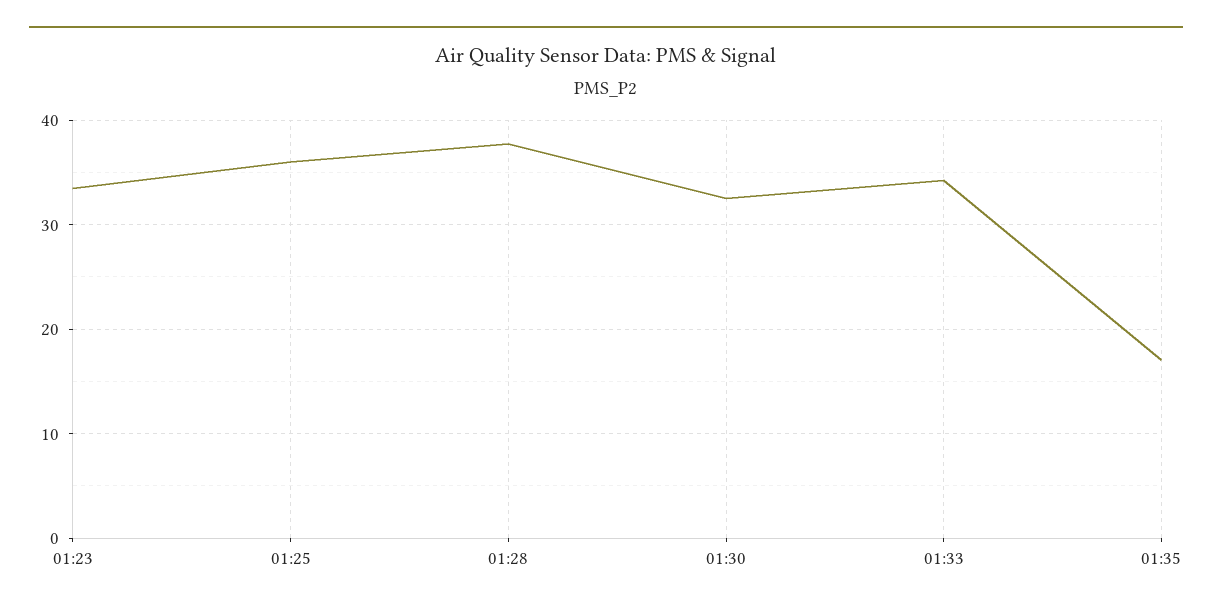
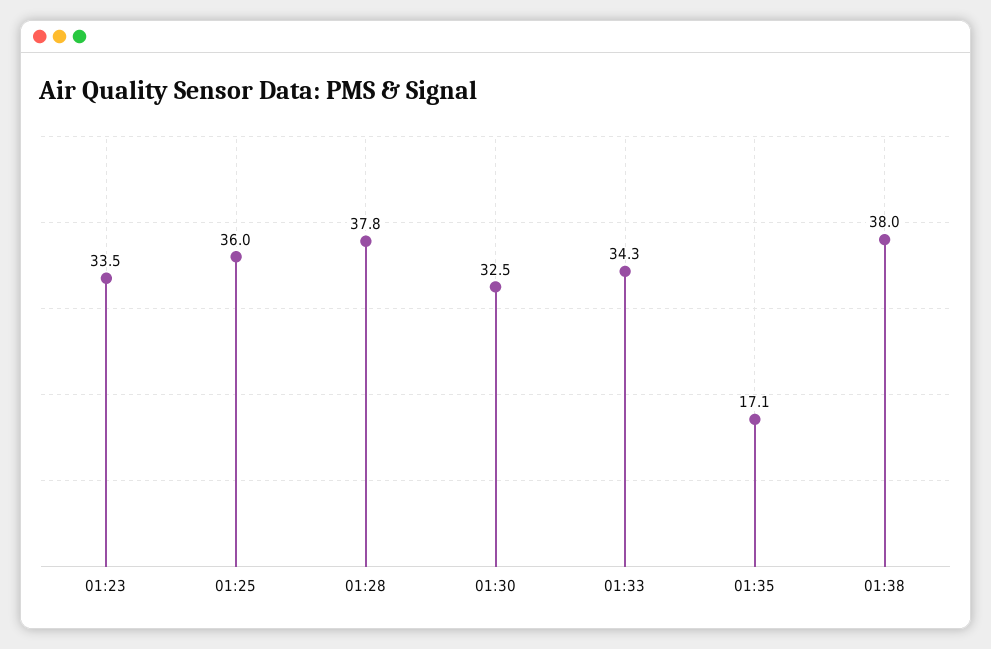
01:38: none -> 38

